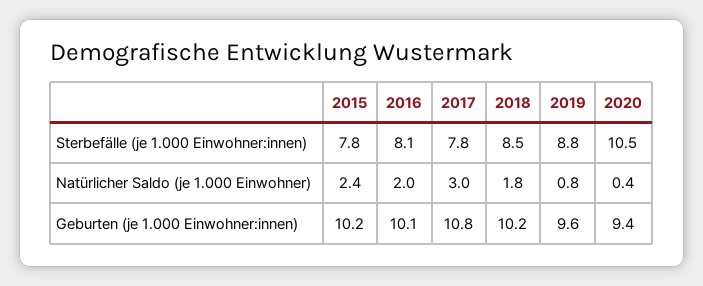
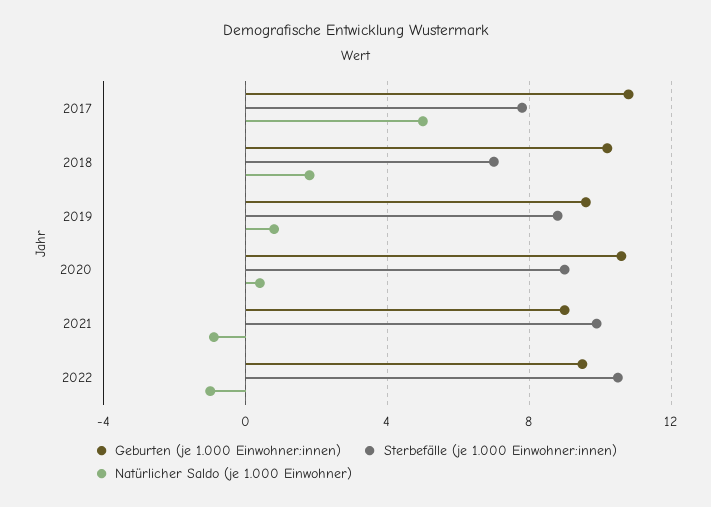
Sterbefälle (je 1.000 Einwohner:innen), 2015: 7.8 -> none
Sterbefälle (je 1.000 Einwohner:innen), 2016: 8.1 -> none
Sterbefälle (je 1.000 Einwohner:innen), 2018: 8.5 -> 7
Sterbefälle (je 1.000 Einwohner:innen), 2020: 10.5 -> 9
Natürlicher Saldo (je 1.000 Einwohner), 2015: 2.4 -> none
Natürlicher Saldo (je 1.000 Einwohner), 2016: 2 -> none
Natürlicher Saldo (je 1.000 Einwohner), 2017: 3 -> 5
Geburten (je 1.000 Einwohner:innen), 2015: 10.2 -> none
Geburten (je 1.000 Einwohner:innen), 2016: 10.1 -> none
Geburten (je 1.000 Einwohner:innen), 2020: 9.4 -> 10.5
Geburten (je 1.000 Einwohner:innen), 2021: none -> 9
Sterbefälle (je 1.000 Einwohner:innen), 2021: none -> 10
Natürlicher Saldo (je 1.000 Einwohner), 2021: none -> -1
Geburten (je 1.000 Einwohner:innen), 2022: none -> 9.5
Sterbefälle (je 1.000 Einwohner:innen), 2022: none -> 10.5
Natürlicher Saldo (je 1.000 Einwohner), 2022: none -> -1

